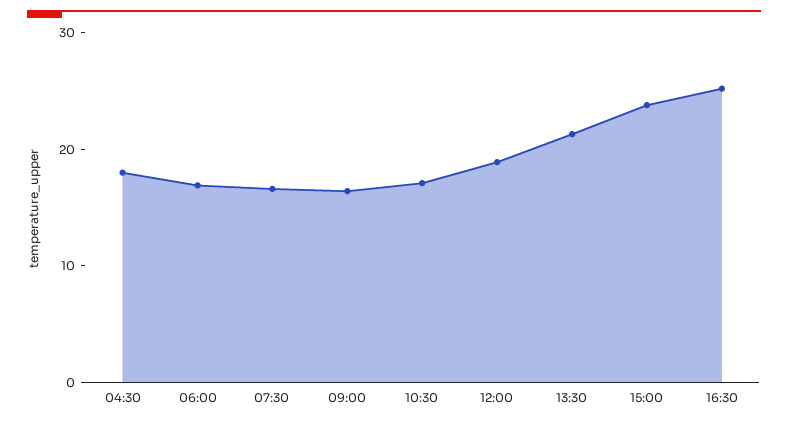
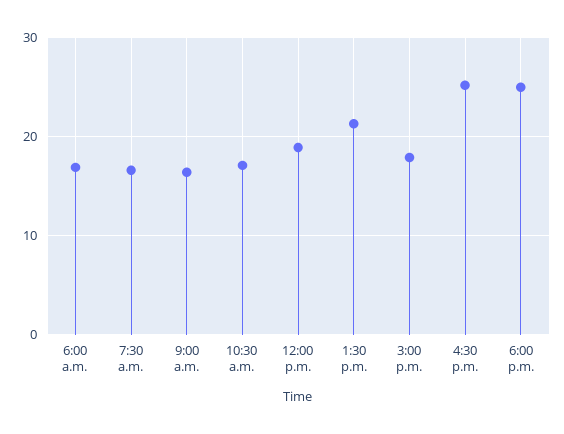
04:30: 18 -> none
15:00: 24 -> 18
6:00 p.m.: none -> 25

